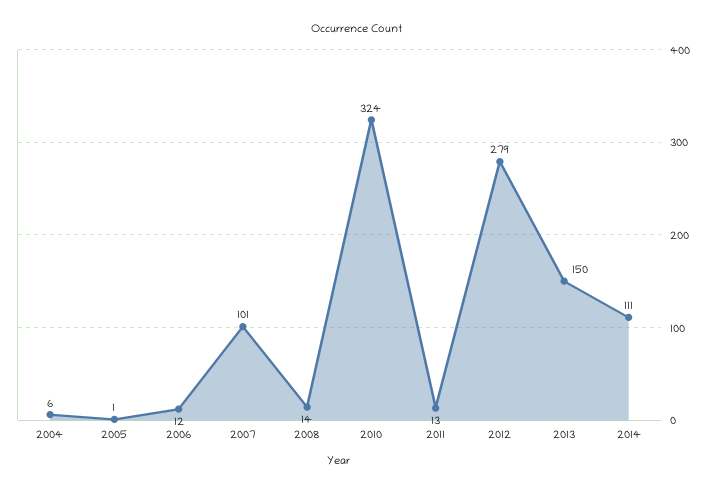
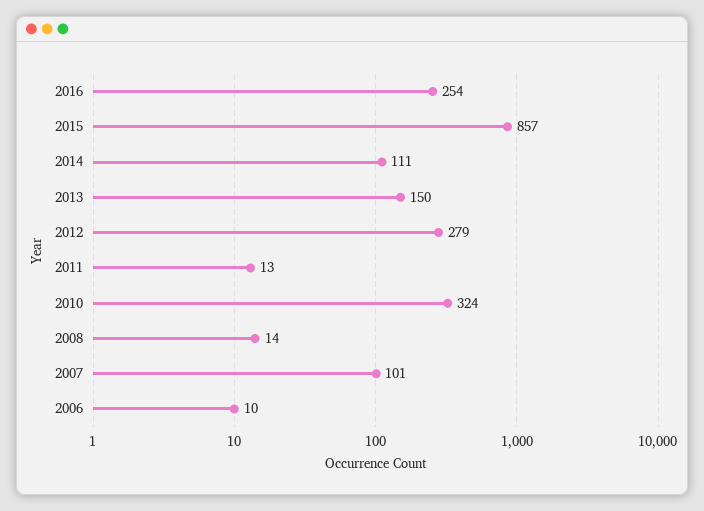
2004: 6 -> none
2005: 1 -> none
2006: 12 -> 10
2016: none -> 254
2015: none -> 857

